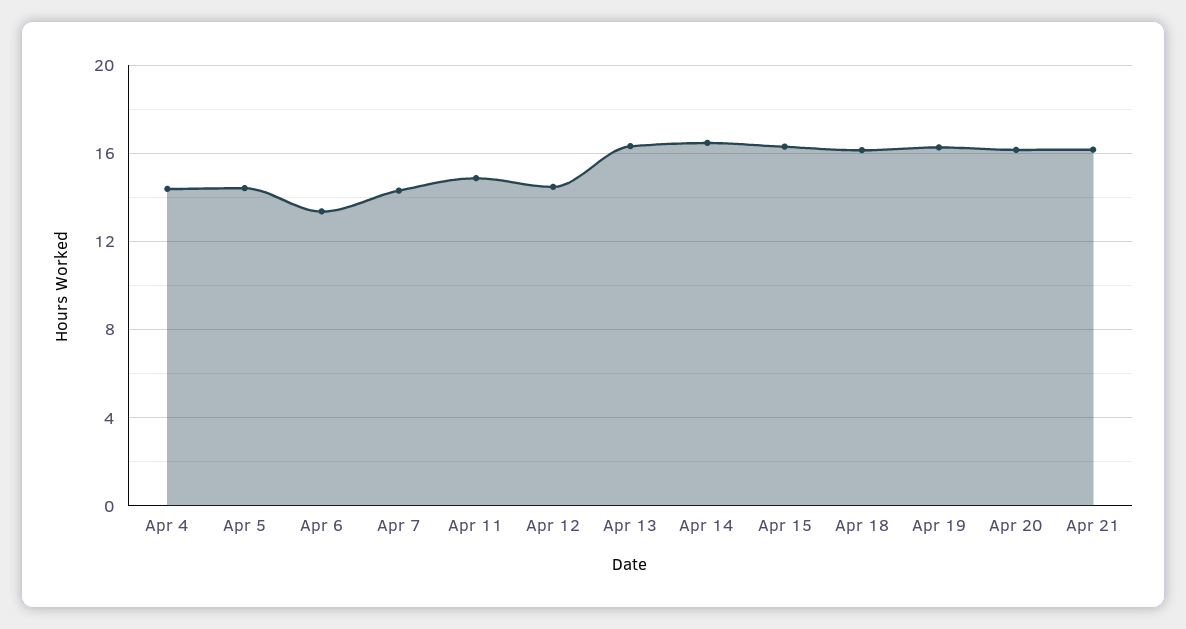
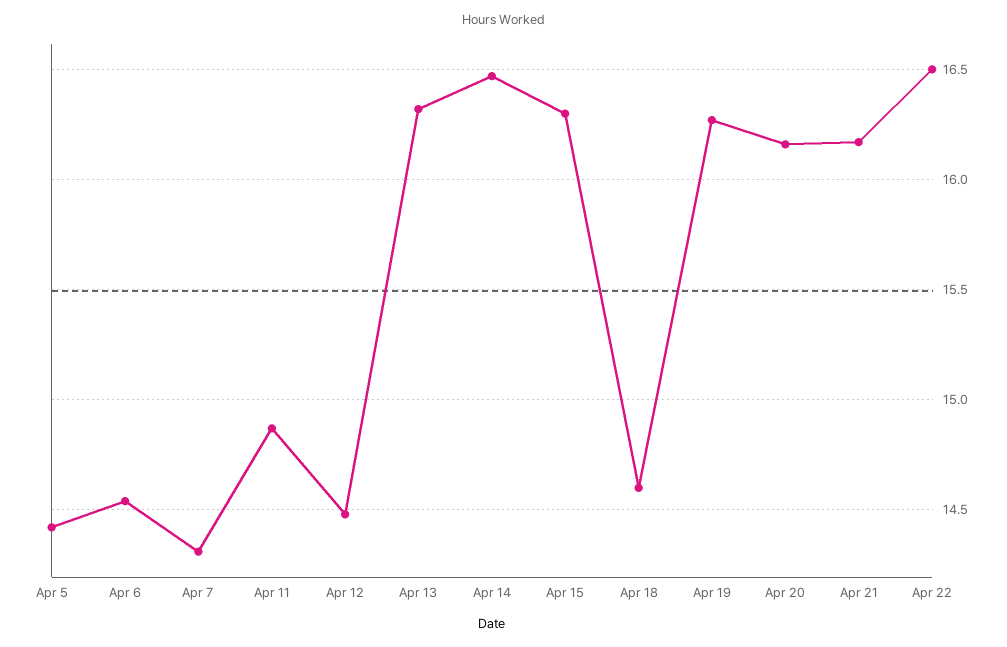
Apr 4: 14.5 -> none
Apr 6: 13.5 -> 14.55
Apr 18: 16 -> 14.6
Apr 22: none -> 16.5

